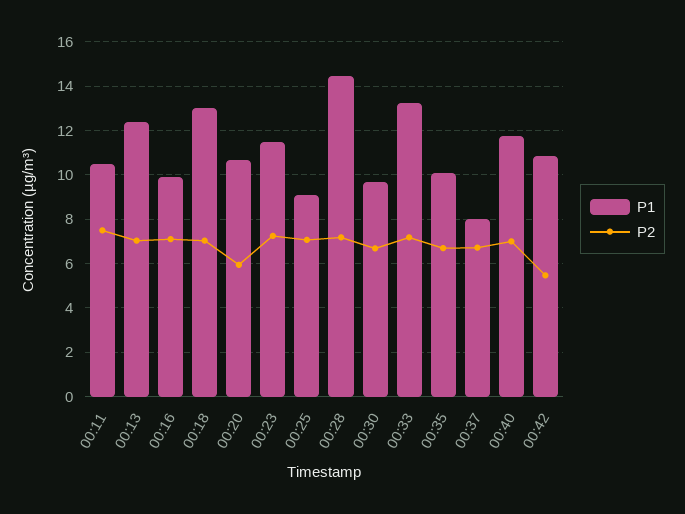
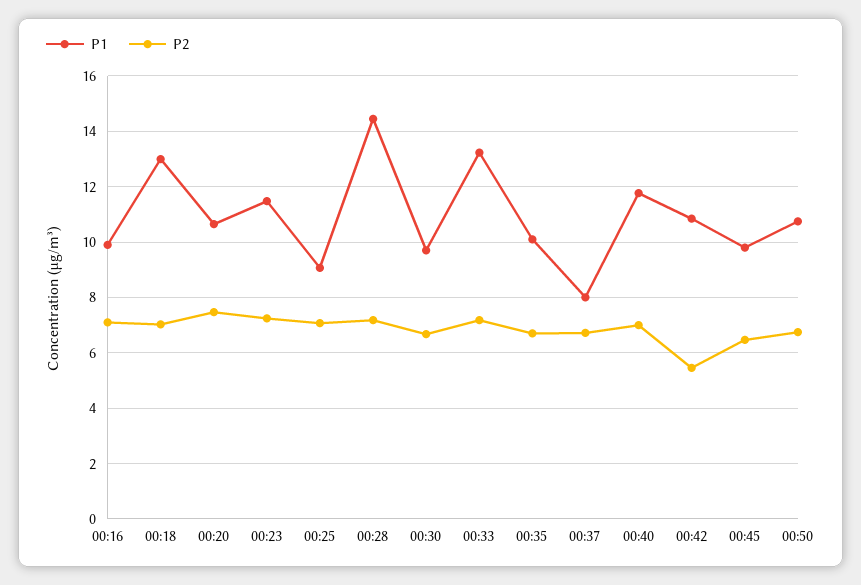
P1, 00:11: 10.5 -> none
P2, 00:11: 7.5 -> none
P1, 00:13: 12.5 -> none
P2, 00:13: 7 -> none
P2, 00:20: 6 -> 7.5
P1, 00:45: none -> 9.75
P2, 00:45: none -> 6.5
P1, 00:50: none -> 10.75
P2, 00:50: none -> 6.75

